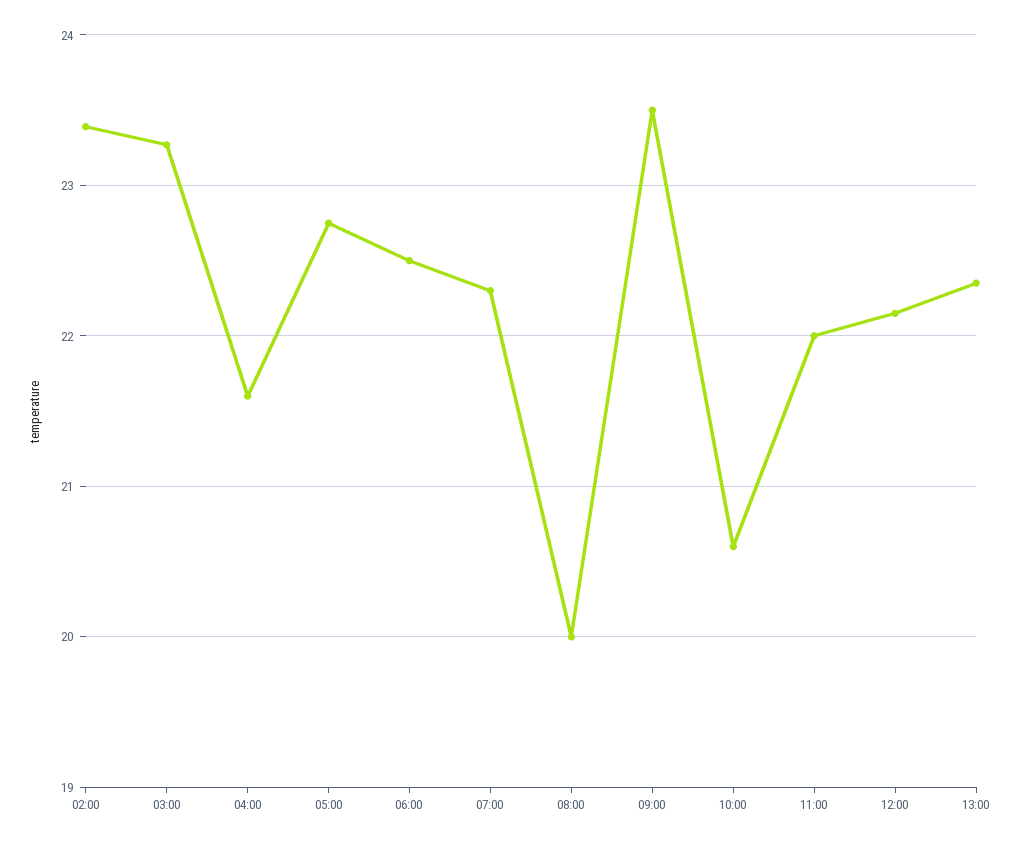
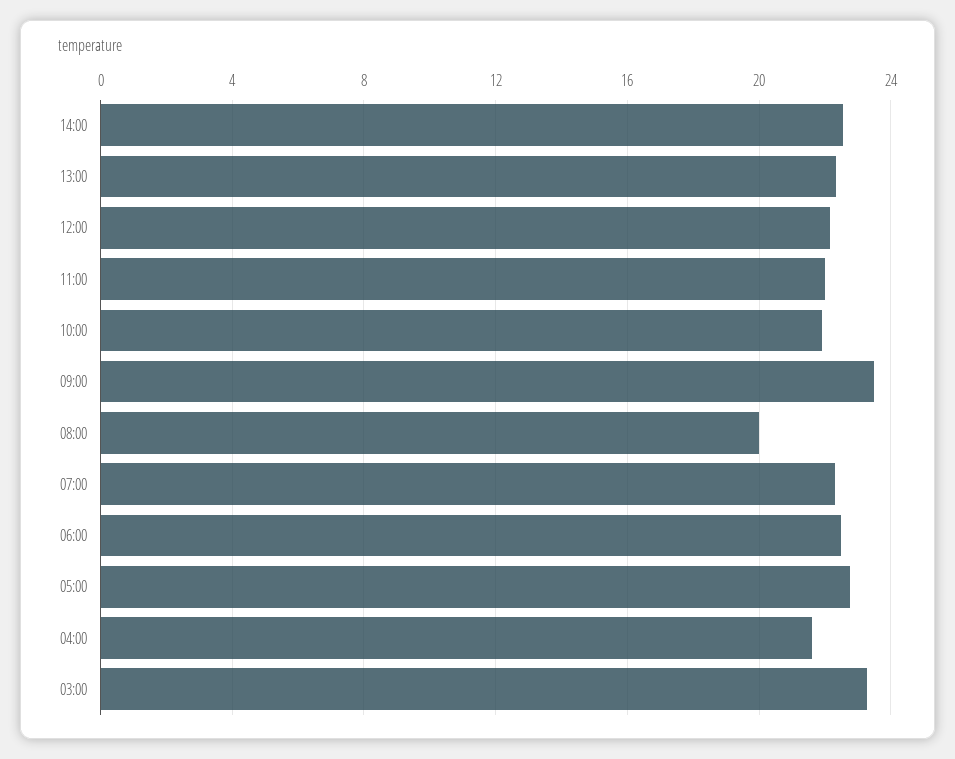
02:00: 23.4 -> none
10:00: 20.6 -> 22
14:00: none -> 22.5

